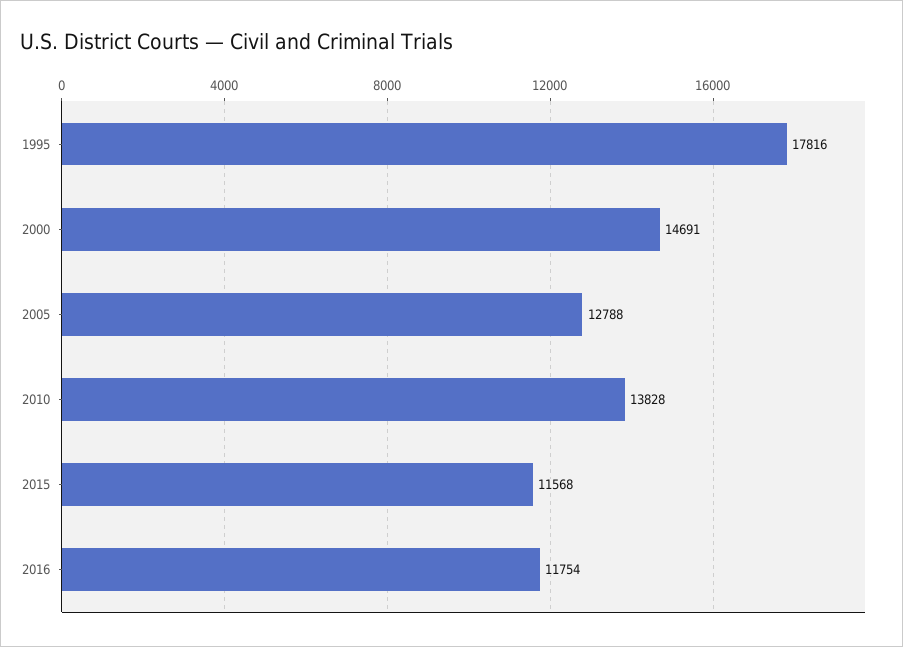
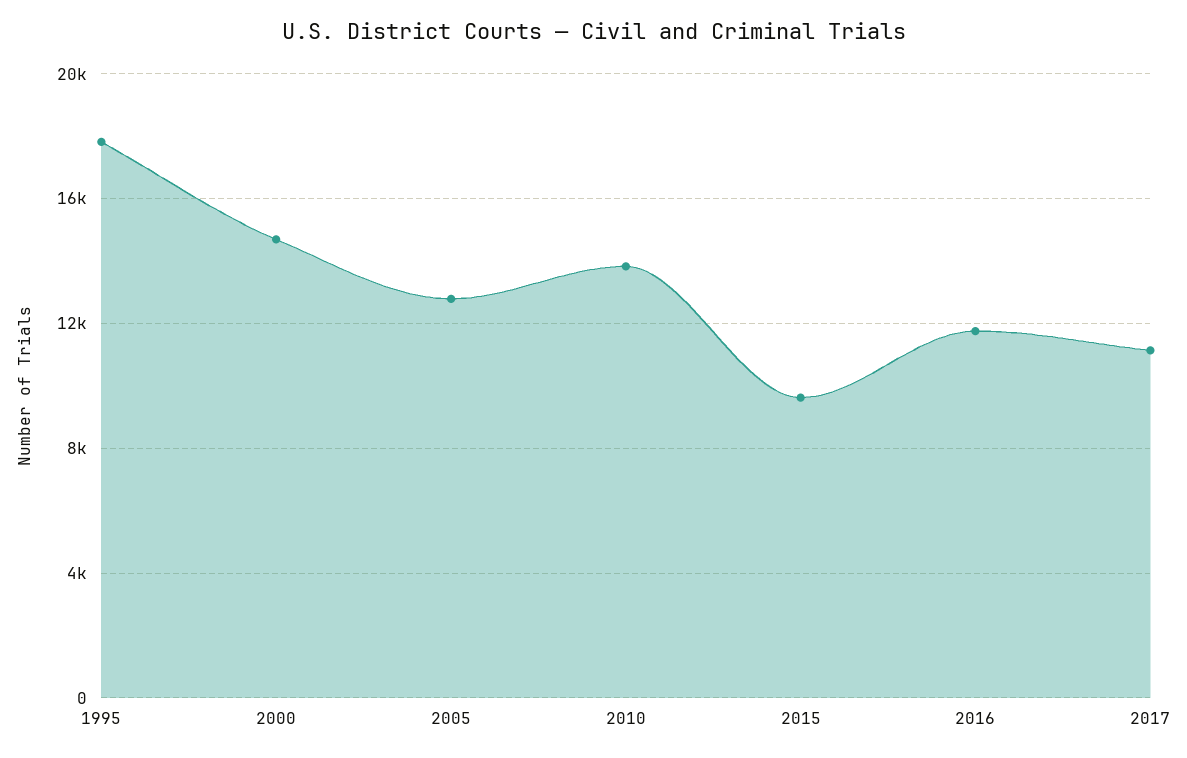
2015: 11568 -> 9500
2017: none -> 11000

